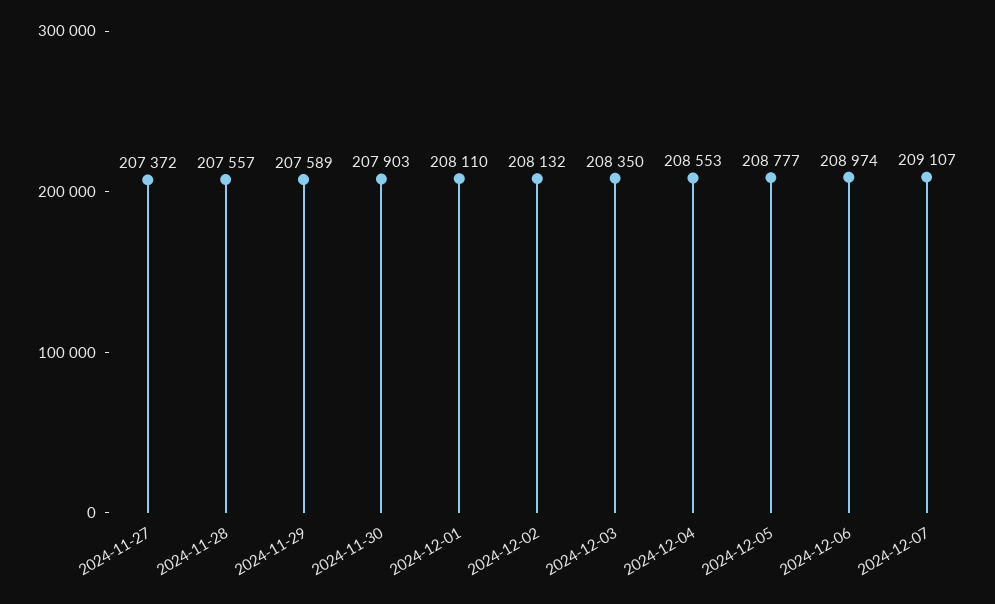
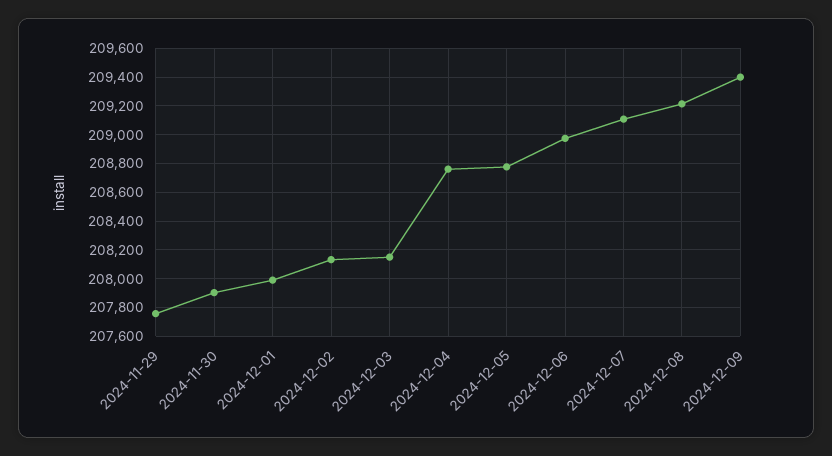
2024-11-27: 207372 -> none
2024-11-28: 207557 -> none
2024-11-29: 207589 -> 207750
2024-12-01: 208110 -> 208000
2024-12-03: 208350 -> 208150
2024-12-04: 208553 -> 208750
2024-12-08: none -> 209200
2024-12-09: none -> 209400

